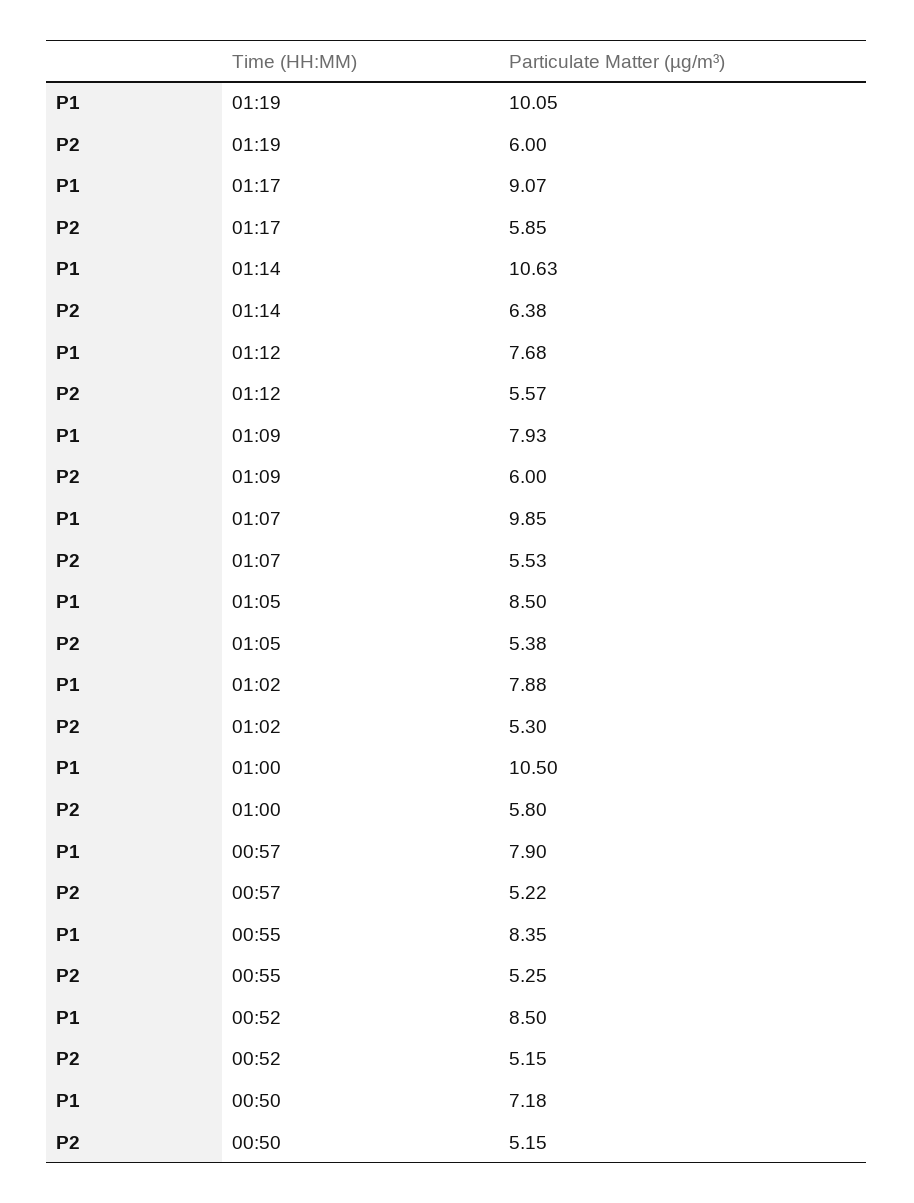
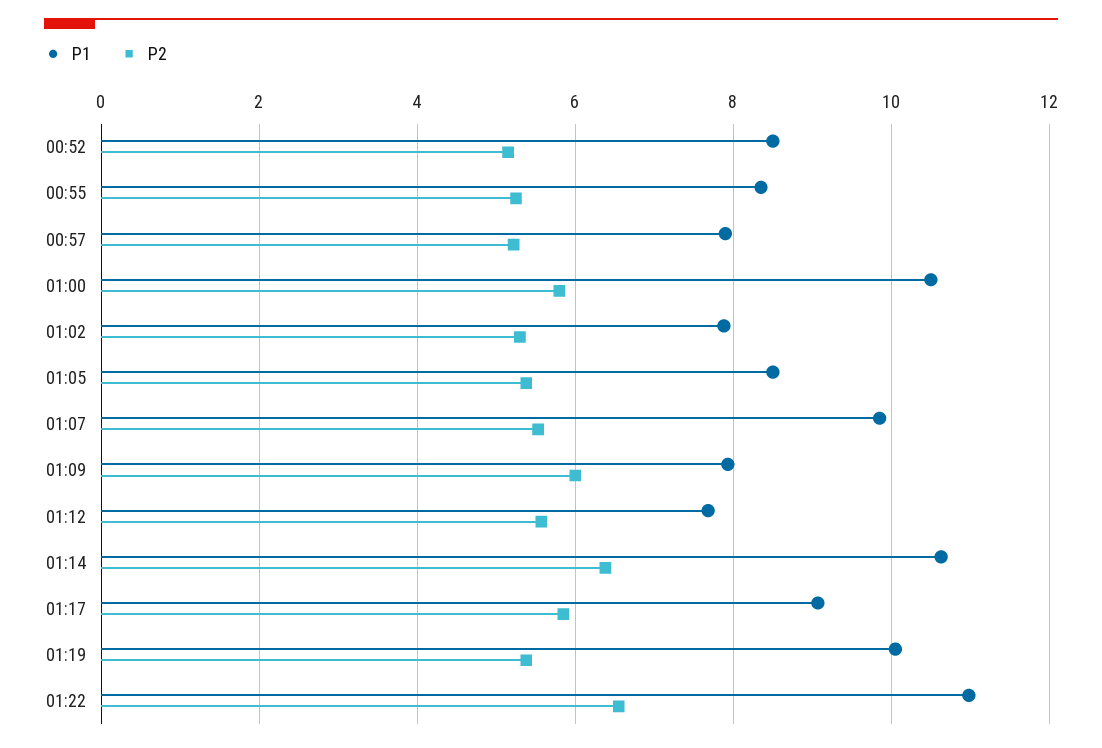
P2, 01:19: 6 -> 5.4
P1, 00:50: 7.18 -> none
P2, 00:50: 5.15 -> none
P1, 01:22: none -> 11
P2, 01:22: none -> 6.6

